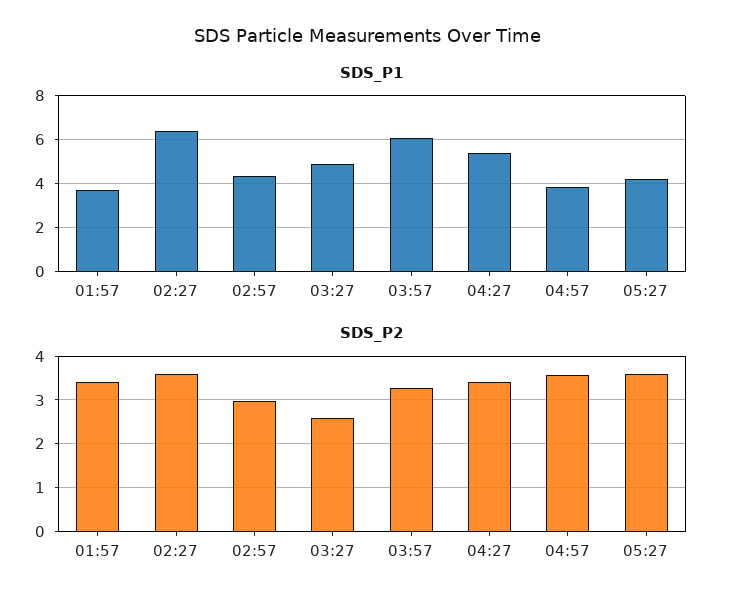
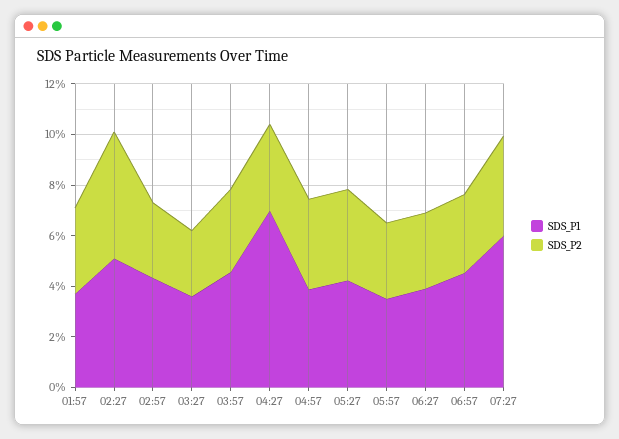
SDS_P1, 02:27: 6.5 -> 5
SDS_P1, 03:27: 5 -> 3.5
SDS_P1, 03:57: 6 -> 4.5
SDS_P1, 04:27: 5.5 -> 7
SDS_P2, 02:27: 3.6 -> 5
SDS_P1, 05:57: none -> 3.5
SDS_P2, 05:57: none -> 3
SDS_P1, 06:27: none -> 4
SDS_P2, 06:27: none -> 3
SDS_P1, 06:57: none -> 4.5
SDS_P2, 06:57: none -> 3
SDS_P1, 07:27: none -> 6
SDS_P2, 07:27: none -> 4

